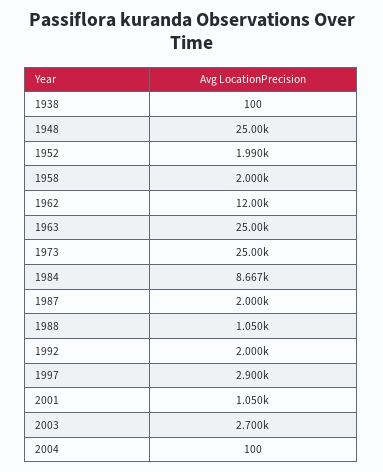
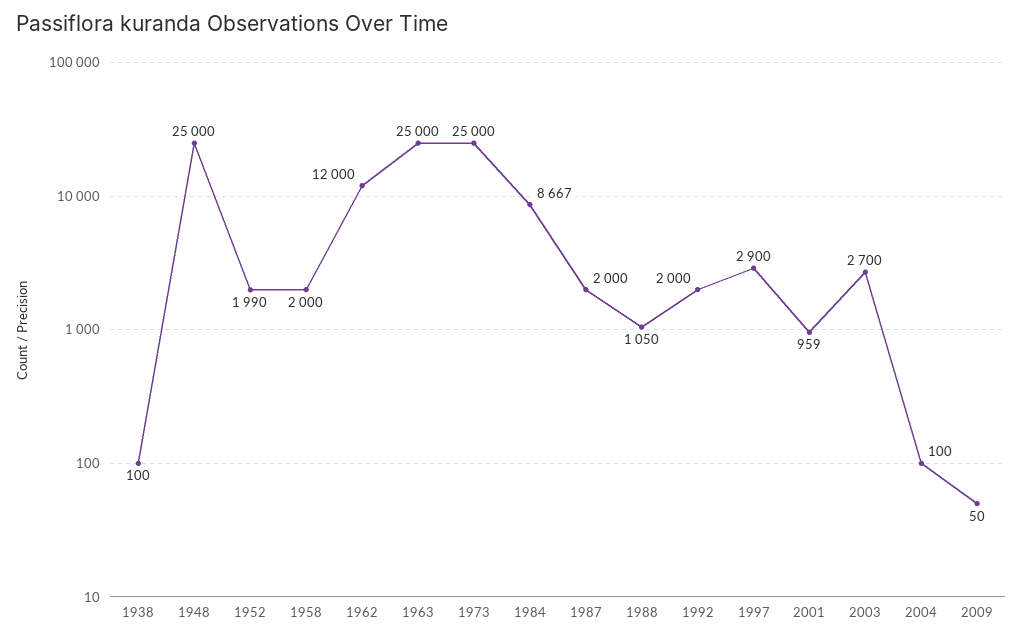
2001: 1050 -> 959
2009: none -> 50

